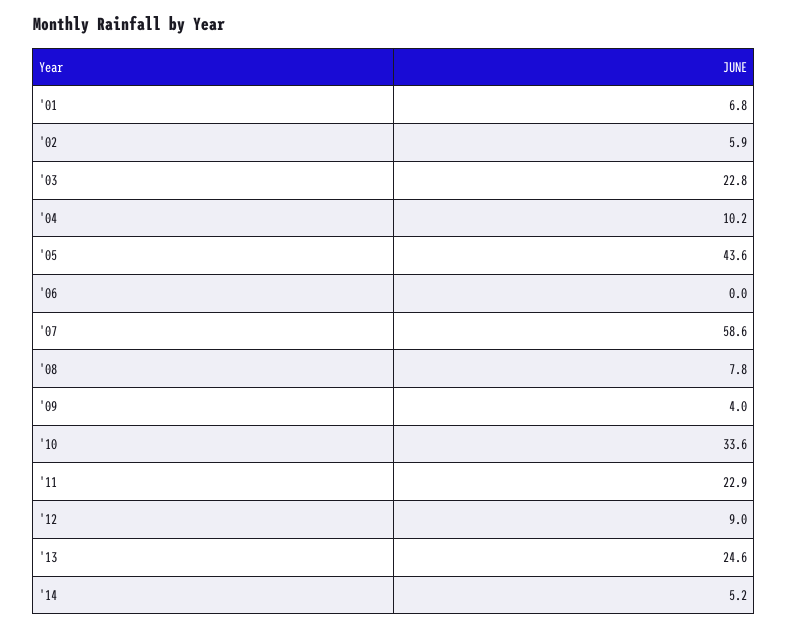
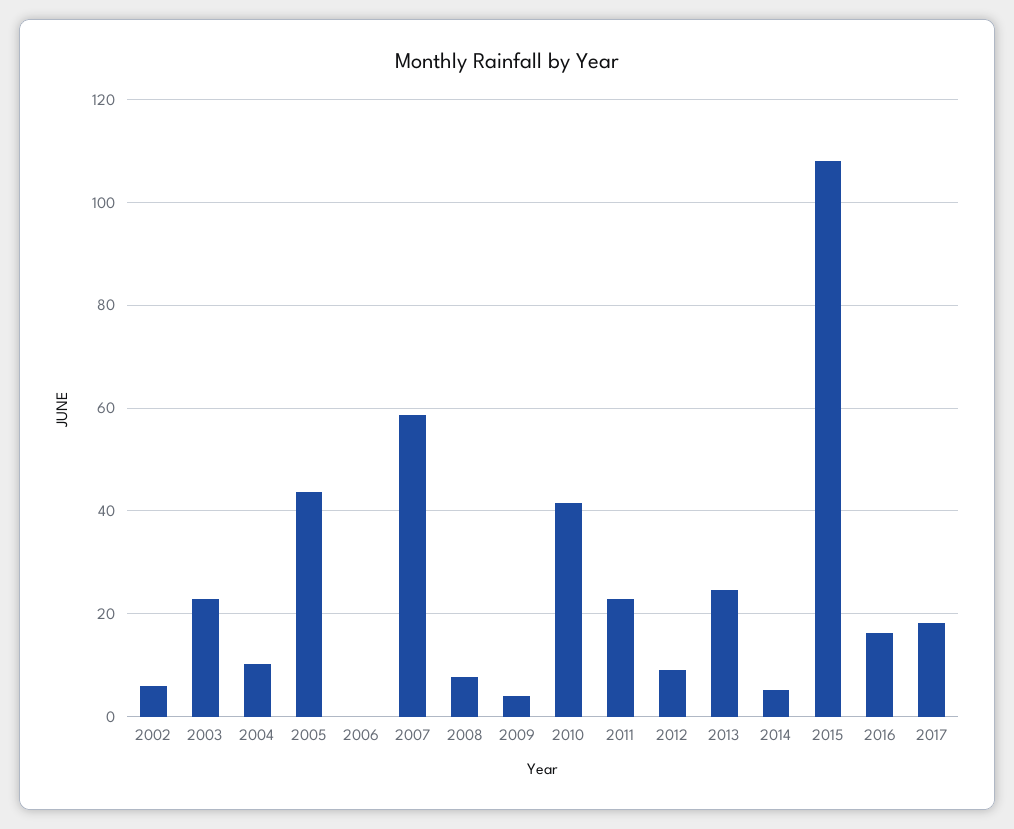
'01: 6.8 -> none
'10: 33.6 -> 42
2015: none -> 108
2016: none -> 16
2017: none -> 18

